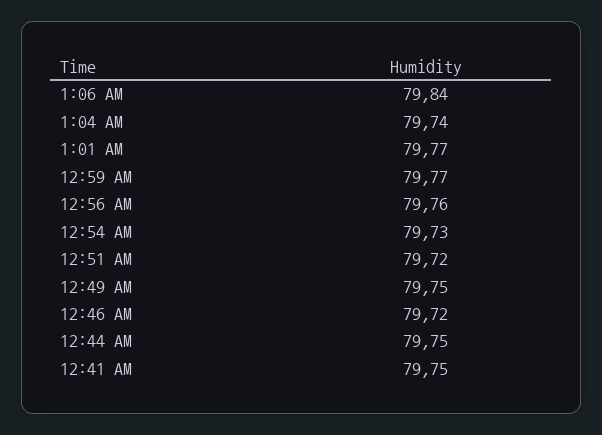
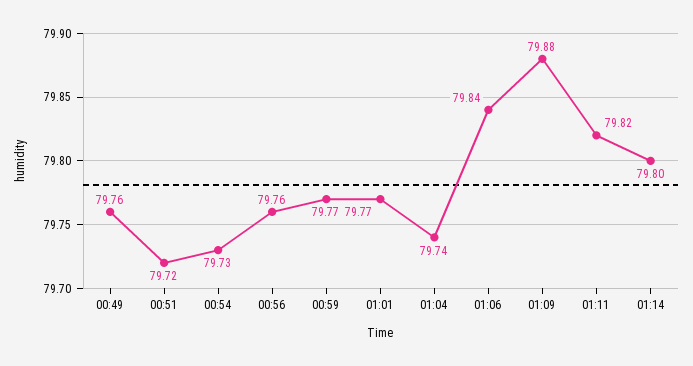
12:49 AM: 79.75 -> 79.76
12:46 AM: 79.72 -> none
12:44 AM: 79.75 -> none
12:41 AM: 79.75 -> none
01:09: none -> 79.88
01:11: none -> 79.82
01:14: none -> 79.8

